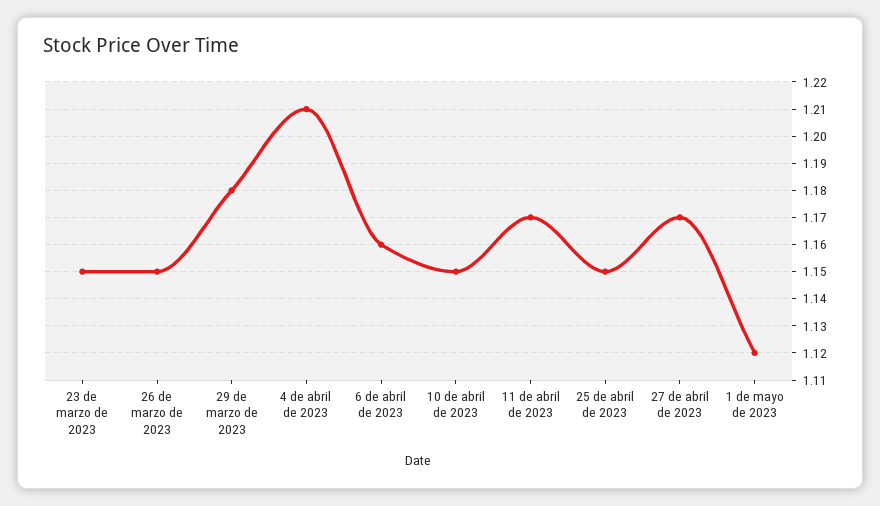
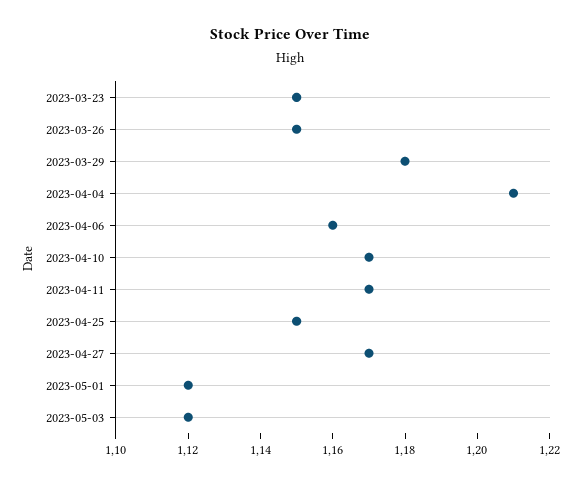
10 de abril de 2023: 1.15 -> 1.17
2023-05-03: none -> 1.12

